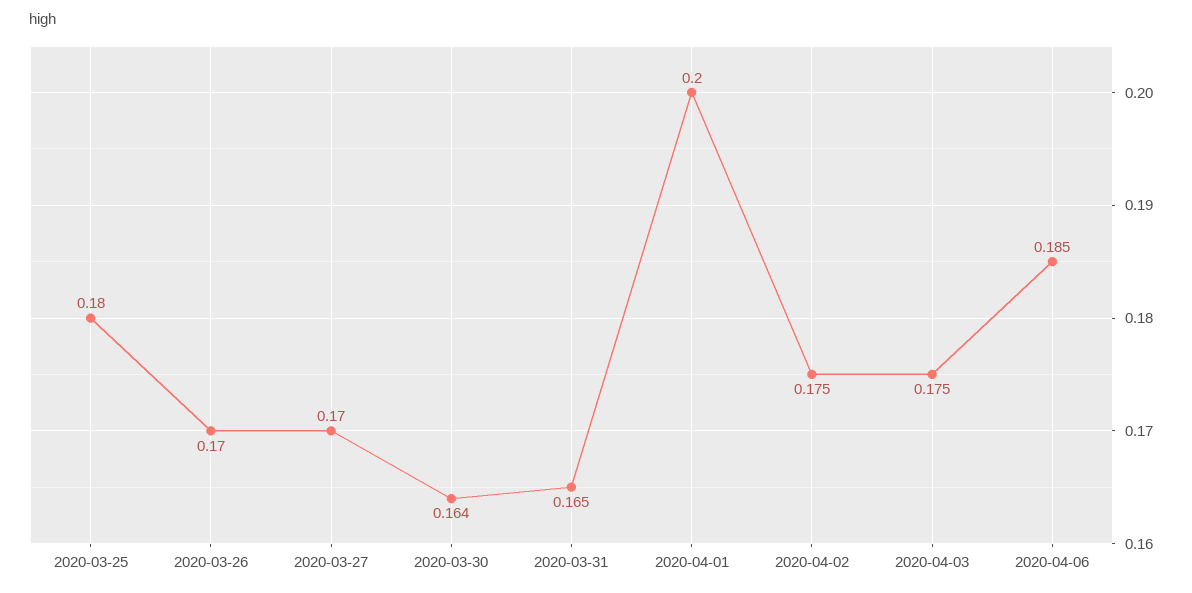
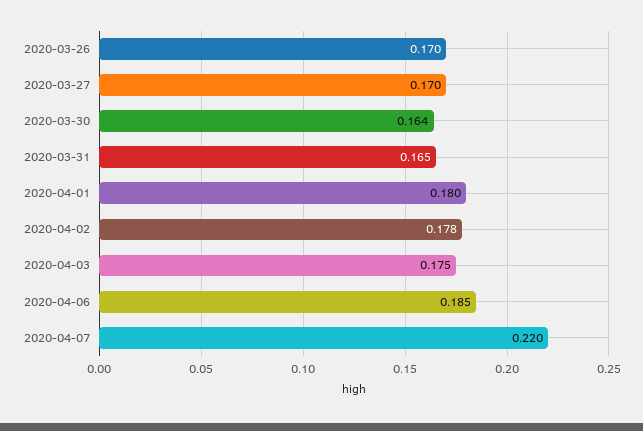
2020-03-25: 0.18 -> none
2020-04-01: 0.2 -> 0.18
2020-04-02: 0.175 -> 0.178
2020-04-07: none -> 0.22

